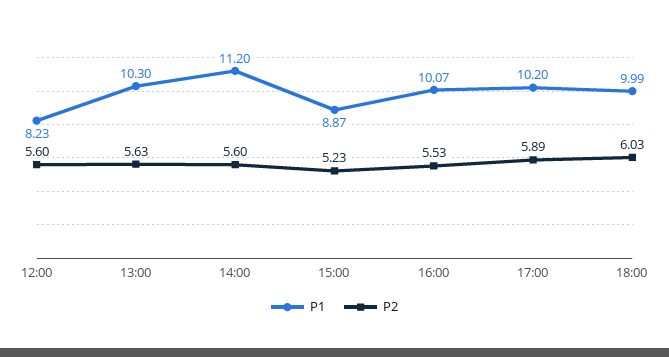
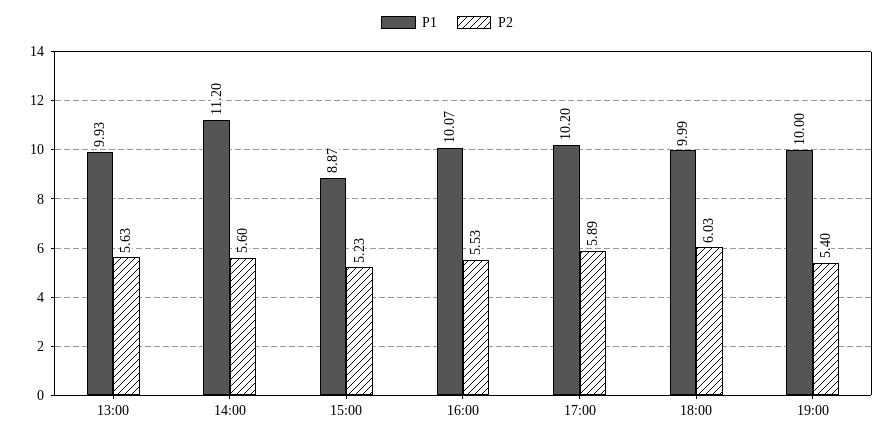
P1, 12:00: 8.23 -> none
P2, 12:00: 5.6 -> none
P1, 13:00: 10.3 -> 9.93
P1, 19:00: none -> 10
P2, 19:00: none -> 5.4

